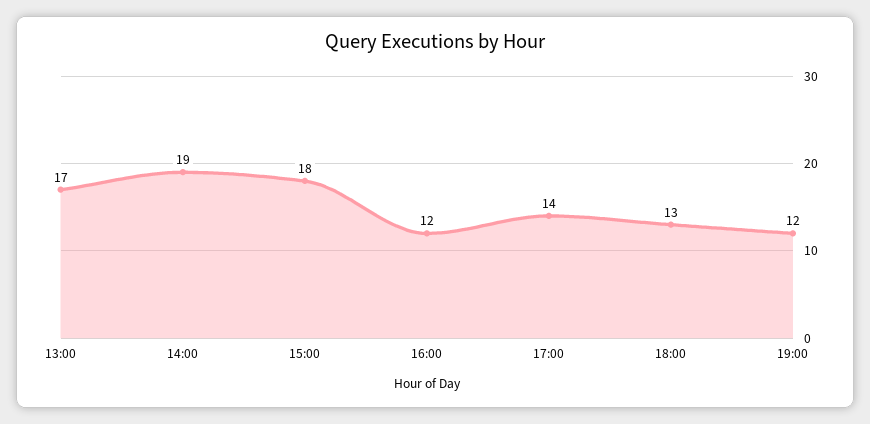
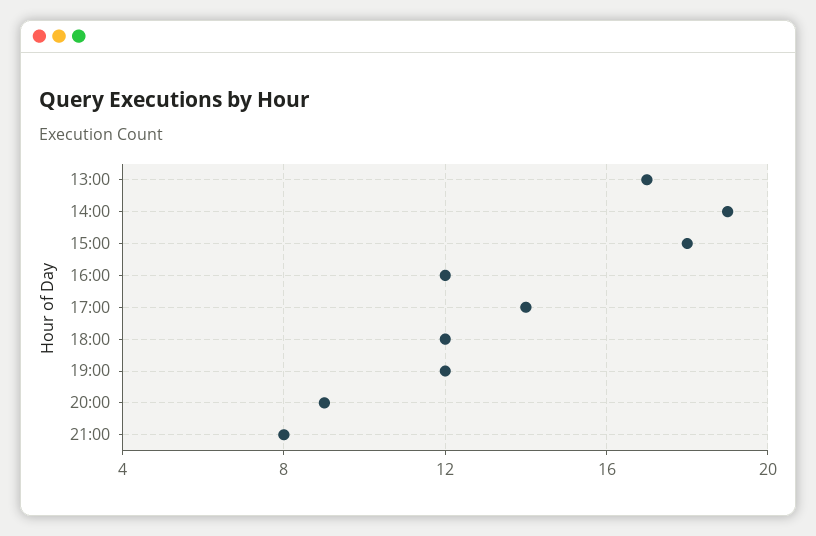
18:00: 13 -> 12
20:00: none -> 9
21:00: none -> 8

